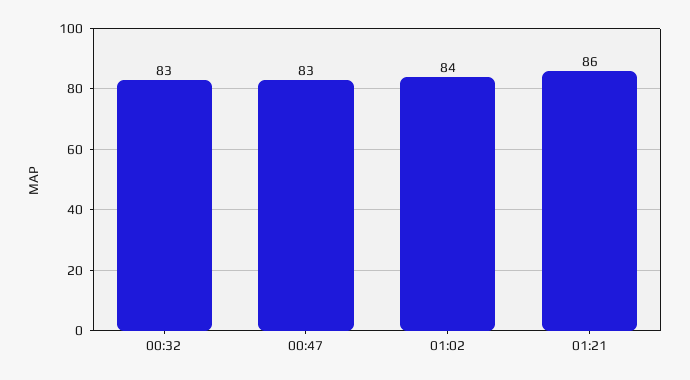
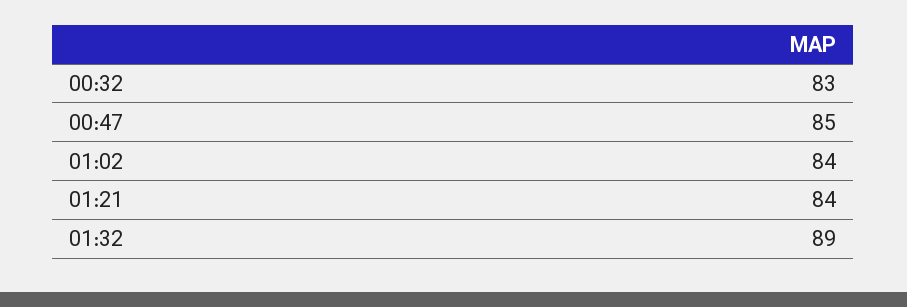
00:47: 83 -> 85
01:21: 86 -> 84
01:32: none -> 89

